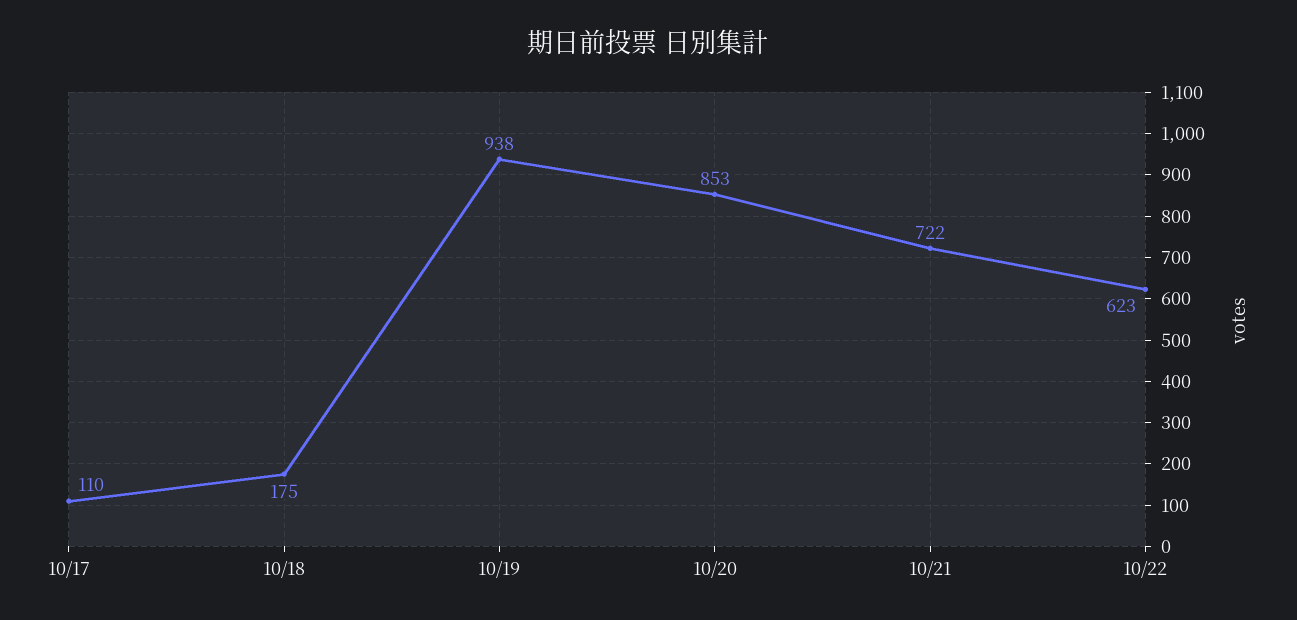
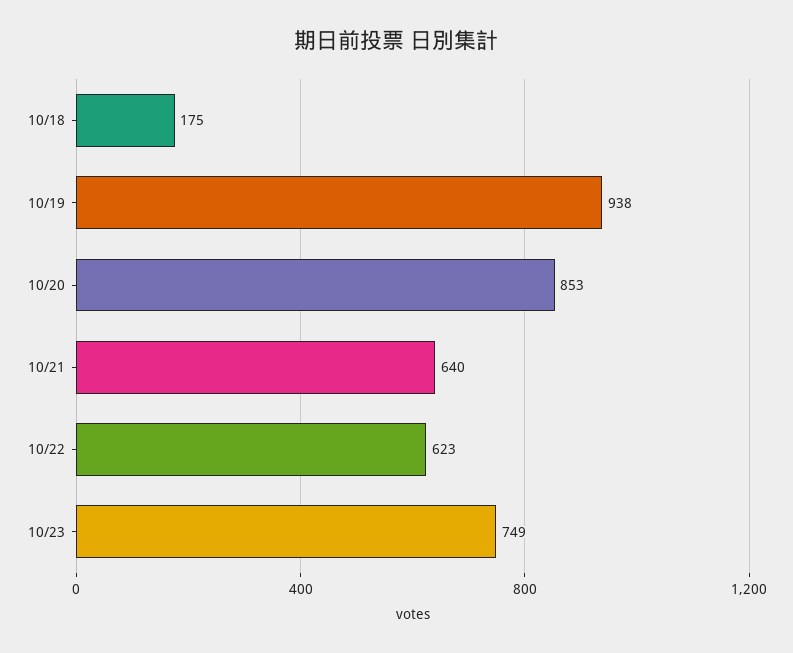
10/17: 110 -> none
10/21: 722 -> 640
10/23: none -> 749

